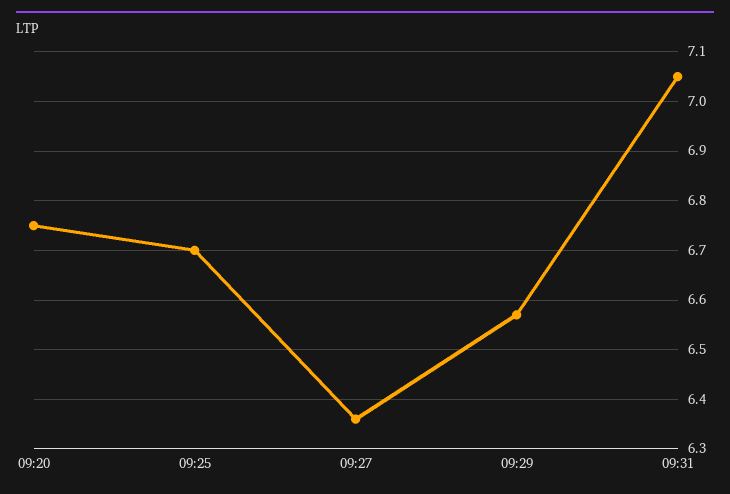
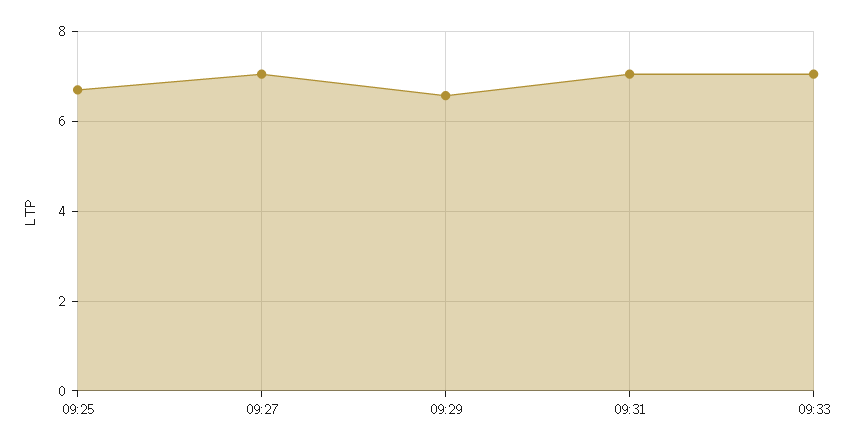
09:20: 6.75 -> none
09:27: 6.35 -> 7
09:33: none -> 7

